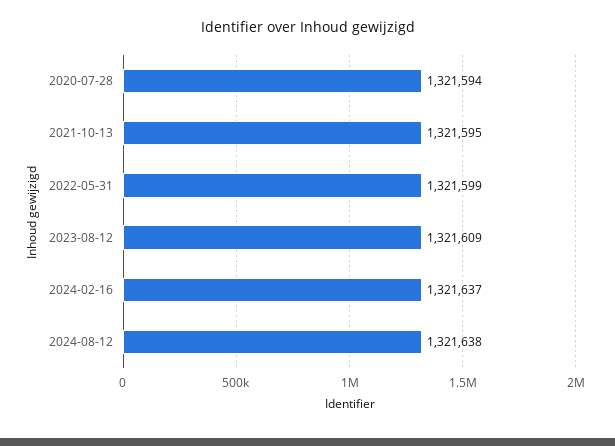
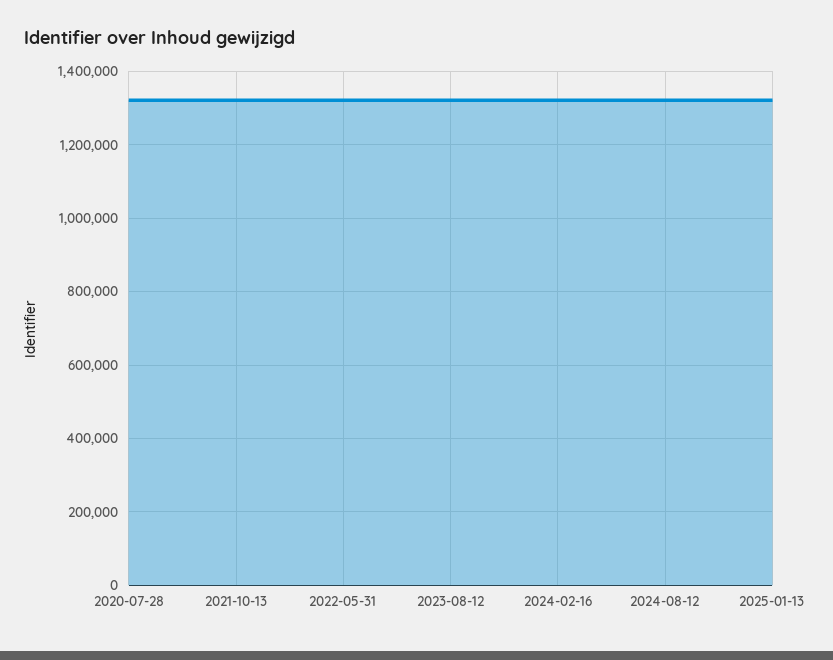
2025-01-13: none -> 1320000

